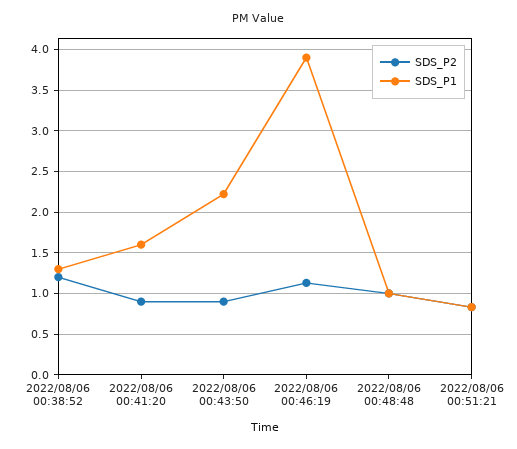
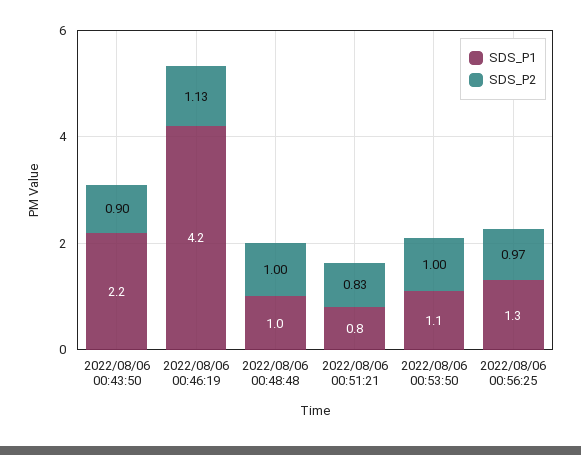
SDS_P2, 2022/08/06 00:38:52: 1.2 -> none
SDS_P1, 2022/08/06 00:38:52: 1.3 -> none
SDS_P2, 2022/08/06 00:41:20: 0.9 -> none
SDS_P1, 2022/08/06 00:41:20: 1.6 -> none
SDS_P1, 2022/08/06 00:46:19: 3.9 -> 4.2
SDS_P1, 2022/08/06 00:53:50: none -> 1.1
SDS_P2, 2022/08/06 00:53:50: none -> 1
SDS_P1, 2022/08/06 00:56:25: none -> 1.3
SDS_P2, 2022/08/06 00:56:25: none -> 0.97

